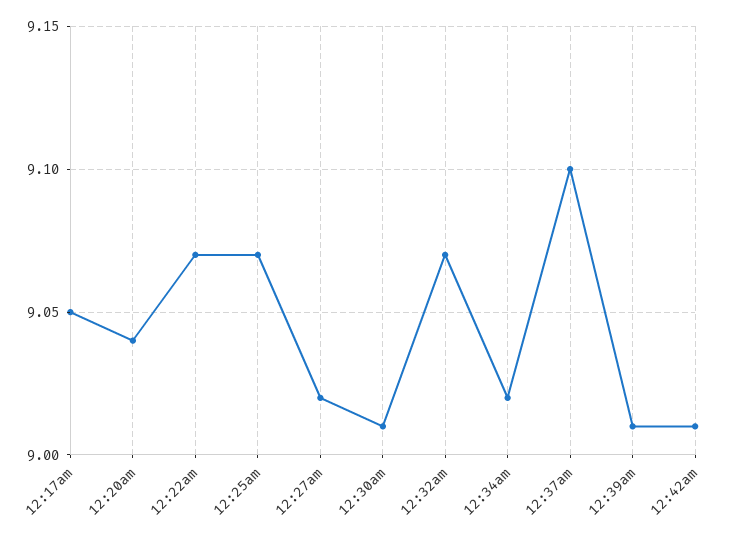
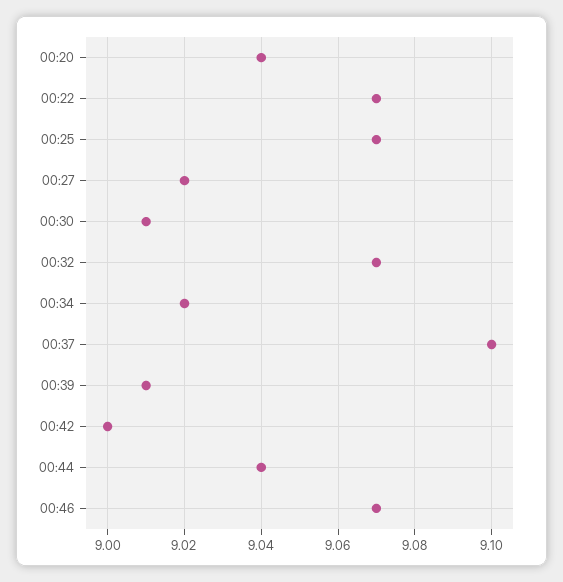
12:17am: 9.05 -> none
12:42am: 9.01 -> 9
00:44: none -> 9.04
00:46: none -> 9.07

